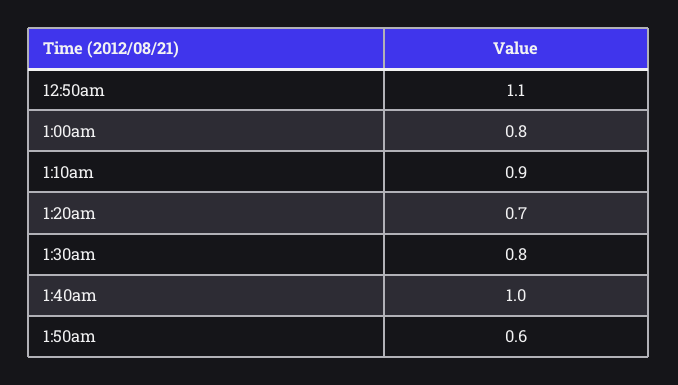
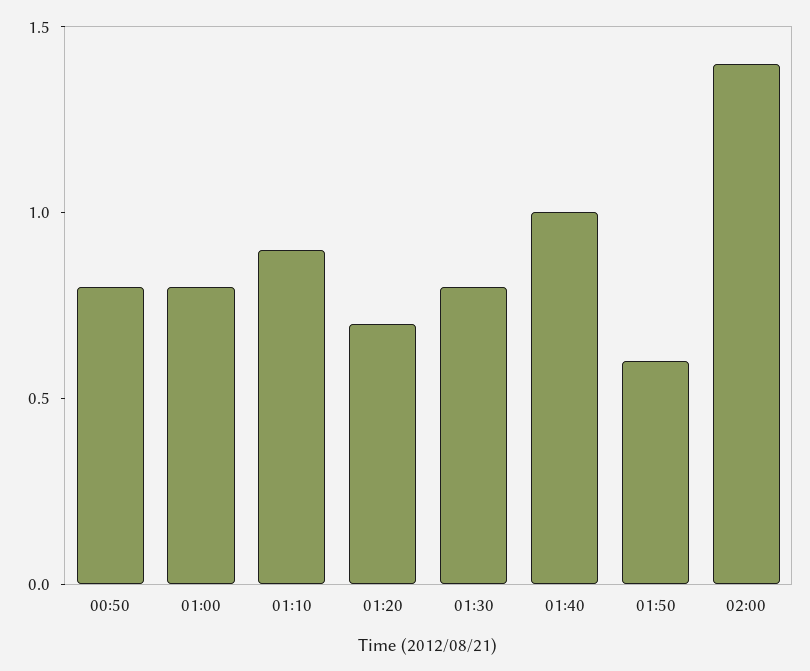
12:50am: 1.1 -> 0.8
02:00: none -> 1.4

